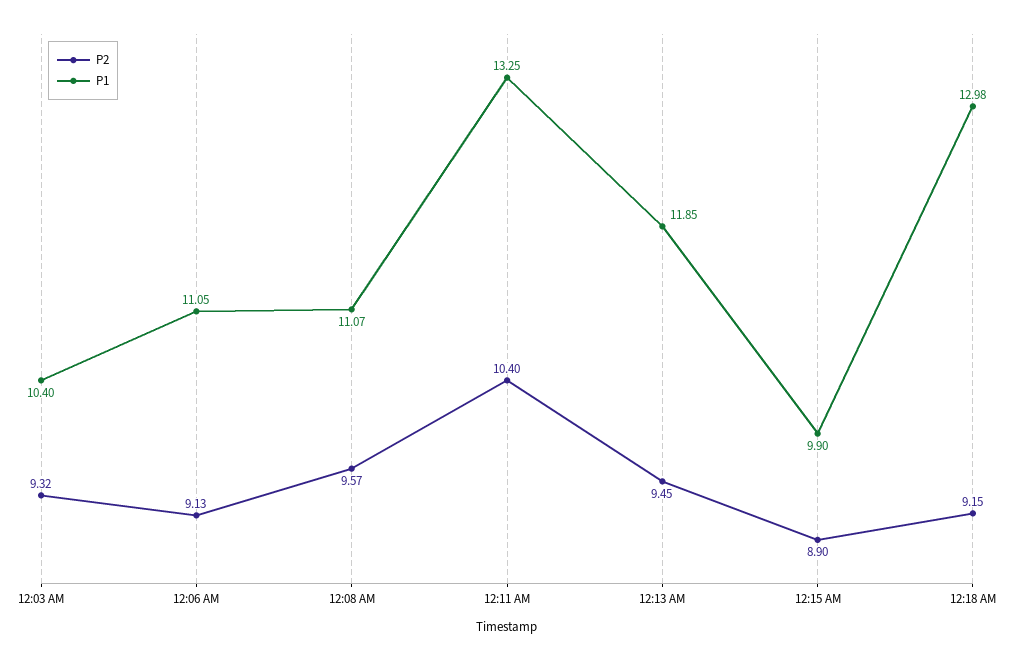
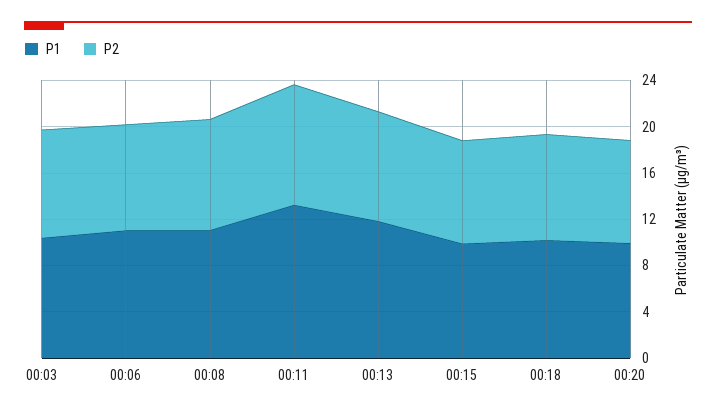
P1, 12:18 AM: 12.98 -> 10
P1, 00:20: none -> 10
P2, 00:20: none -> 9

